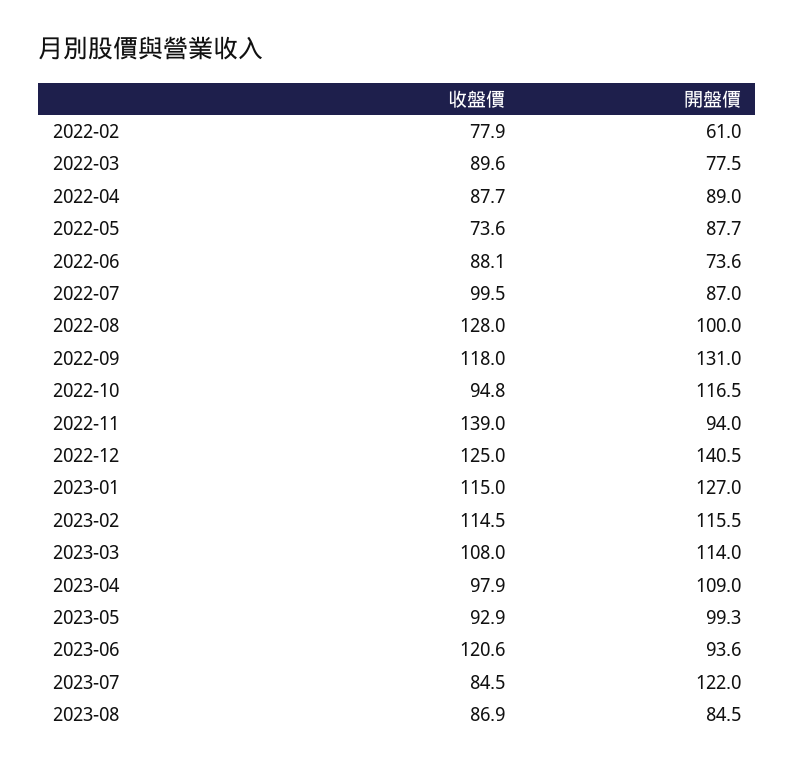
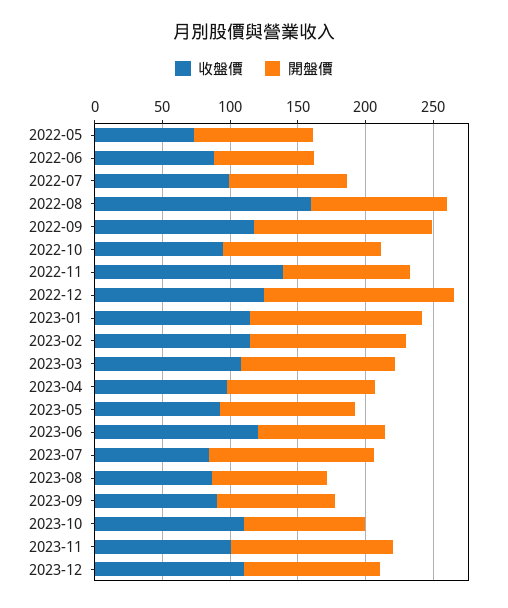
收盤價, 2022-02: 77.9 -> none
開盤價, 2022-02: 61 -> none
收盤價, 2022-03: 89.6 -> none
開盤價, 2022-03: 77.5 -> none
收盤價, 2022-04: 87.7 -> none
開盤價, 2022-04: 89 -> none
收盤價, 2022-08: 128 -> 160
收盤價, 2023-09: none -> 90
開盤價, 2023-09: none -> 90
收盤價, 2023-10: none -> 110
開盤價, 2023-10: none -> 90
收盤價, 2023-11: none -> 100
開盤價, 2023-11: none -> 120
收盤價, 2023-12: none -> 110
開盤價, 2023-12: none -> 100

